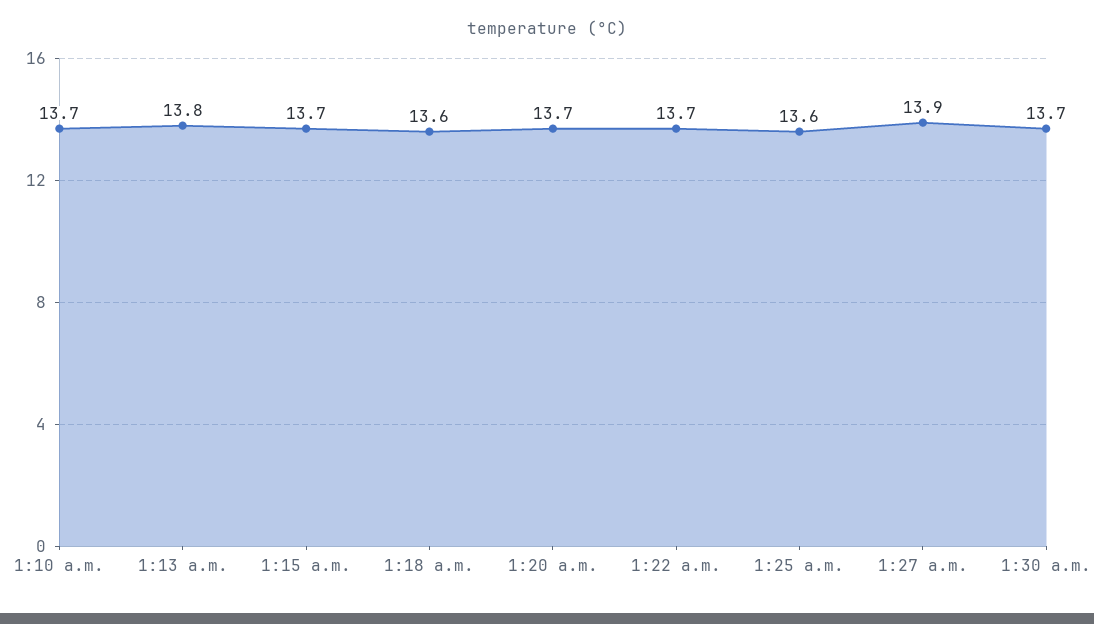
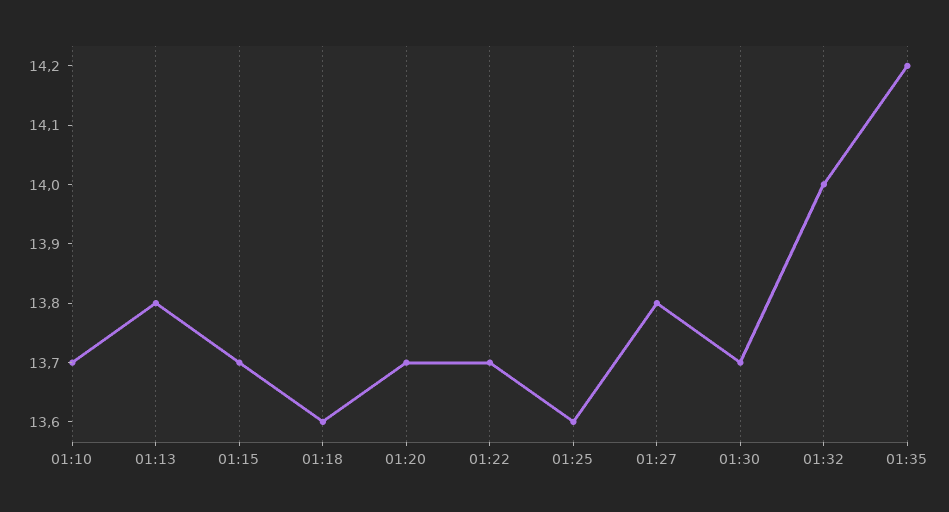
1:27 a.m.: 13.9 -> 13.8
01:32: none -> 14
01:35: none -> 14.2

